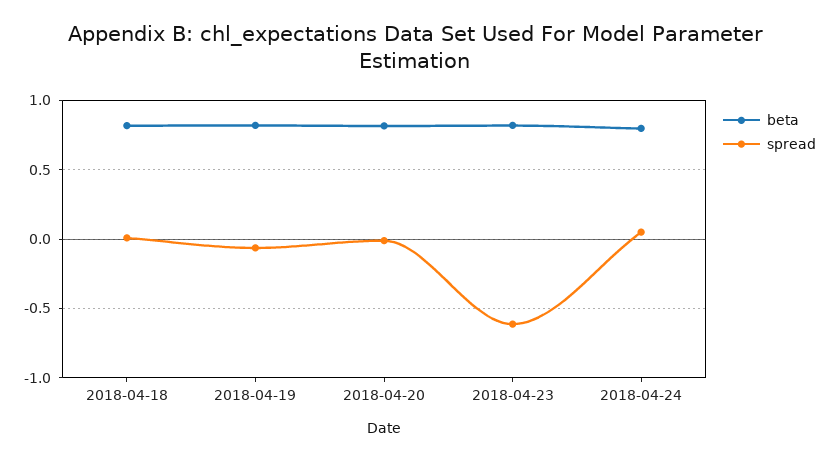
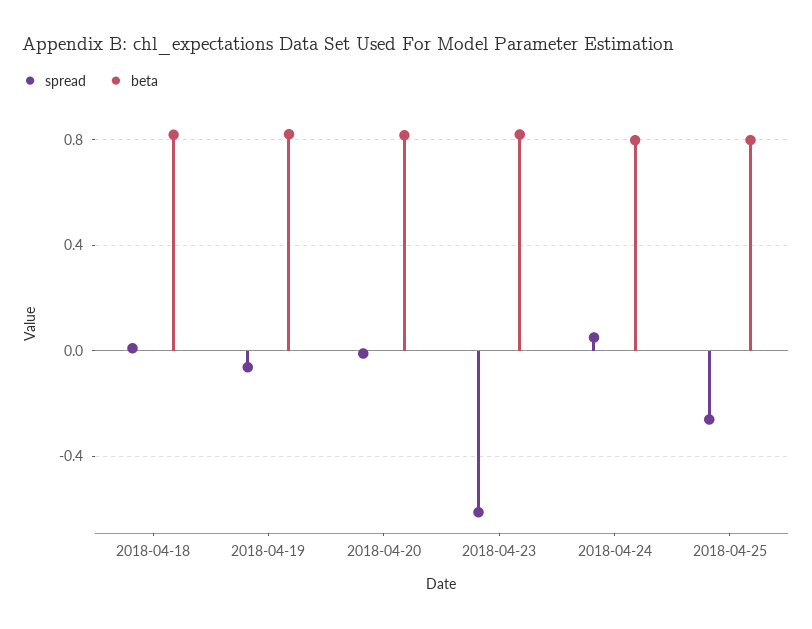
spread, 2018-04-25: none -> -0.25
beta, 2018-04-25: none -> 0.8

